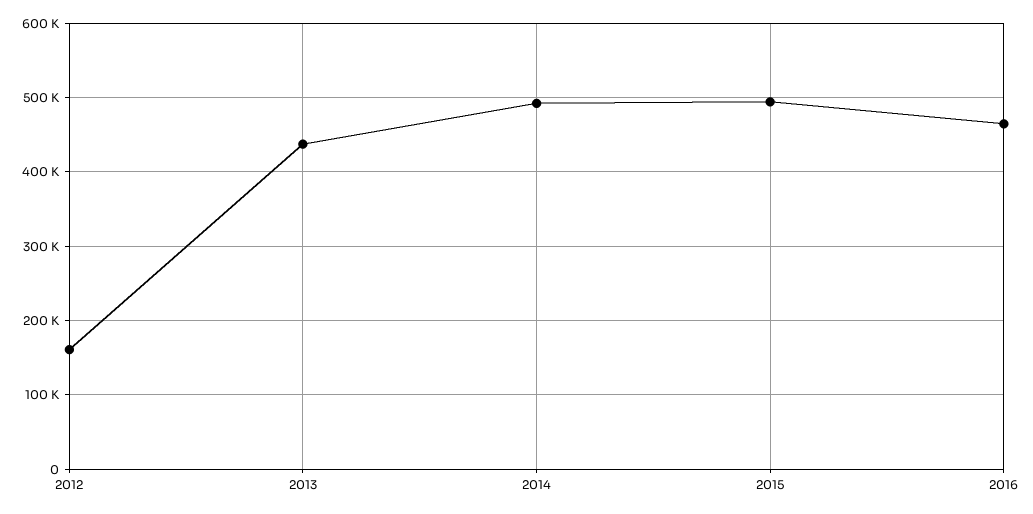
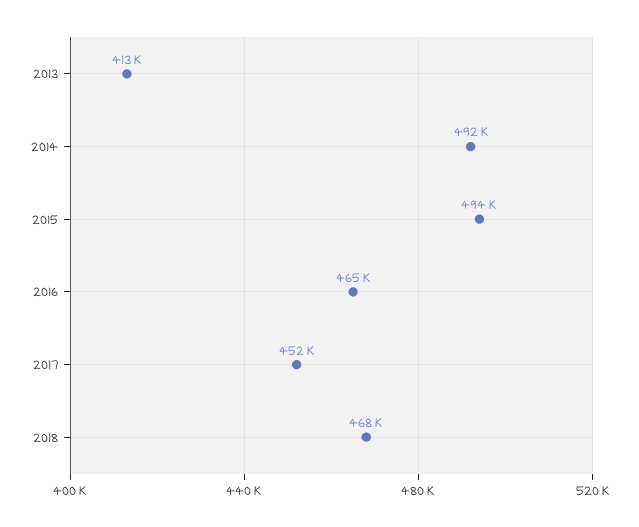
2012: 160000 -> none
2013: 440000 -> 413000
2017: none -> 452000
2018: none -> 468000

